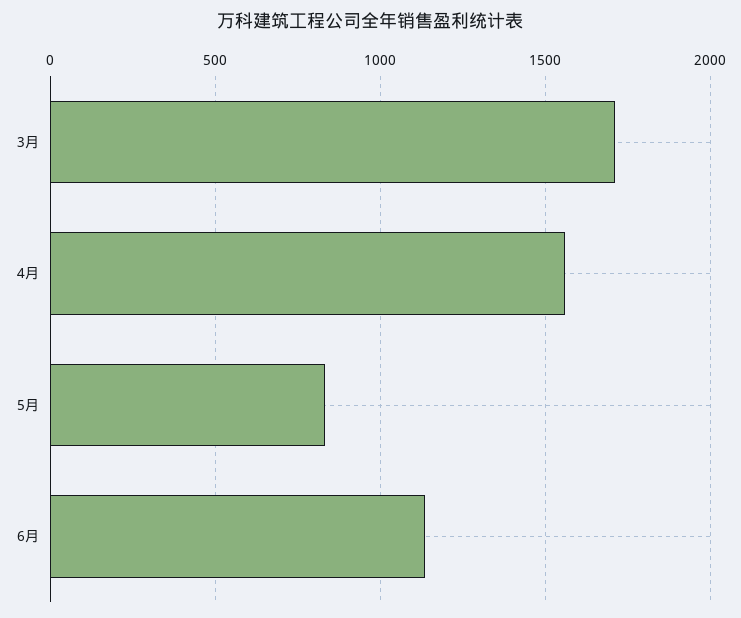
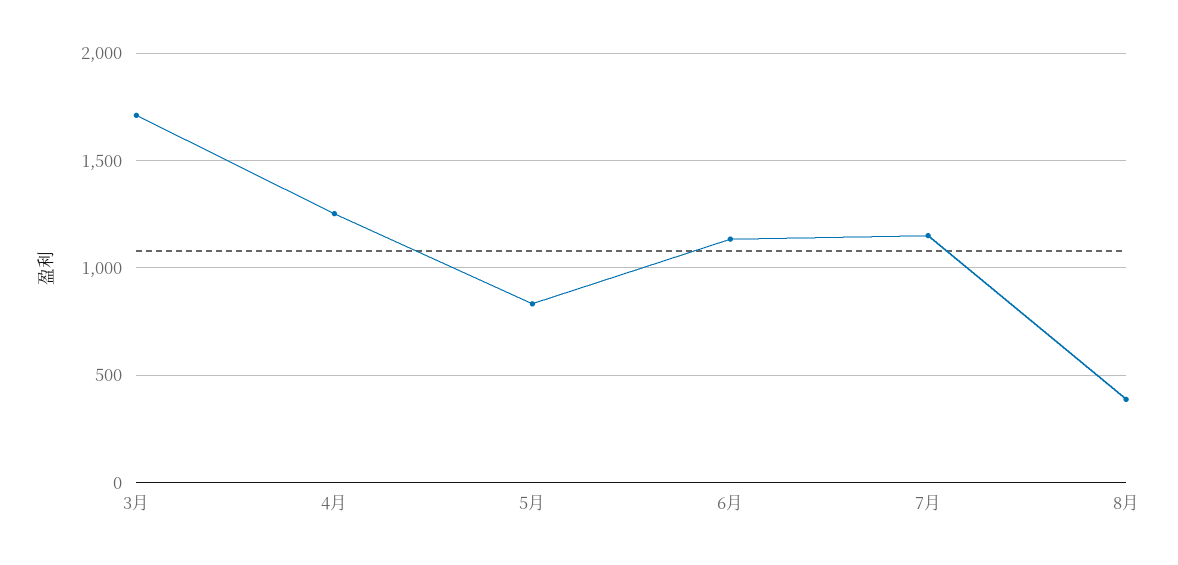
4月: 1550 -> 1250
7月: none -> 1150
8月: none -> 400

